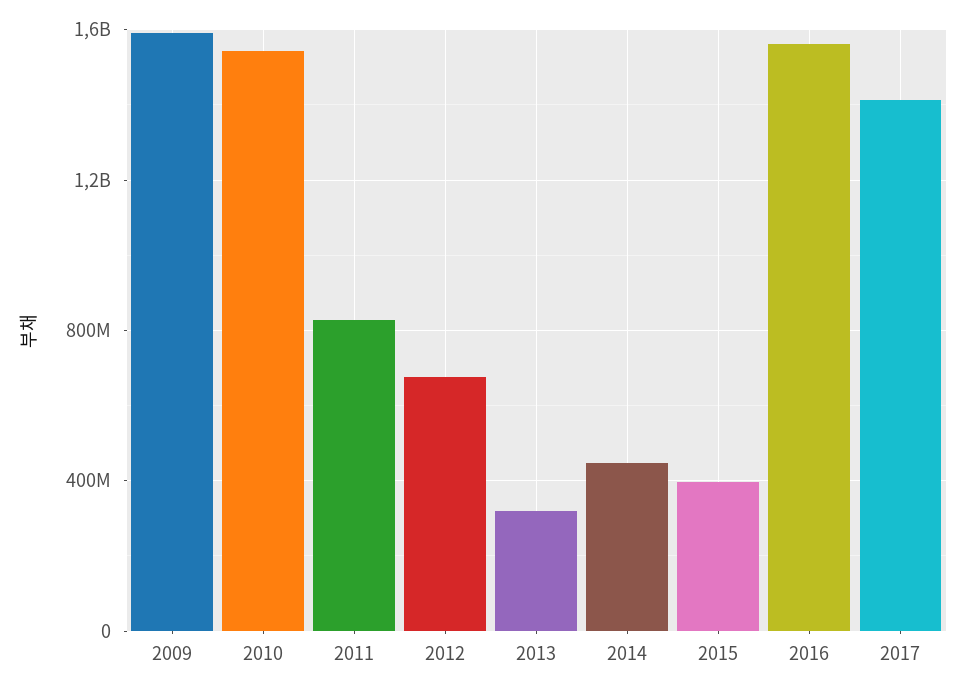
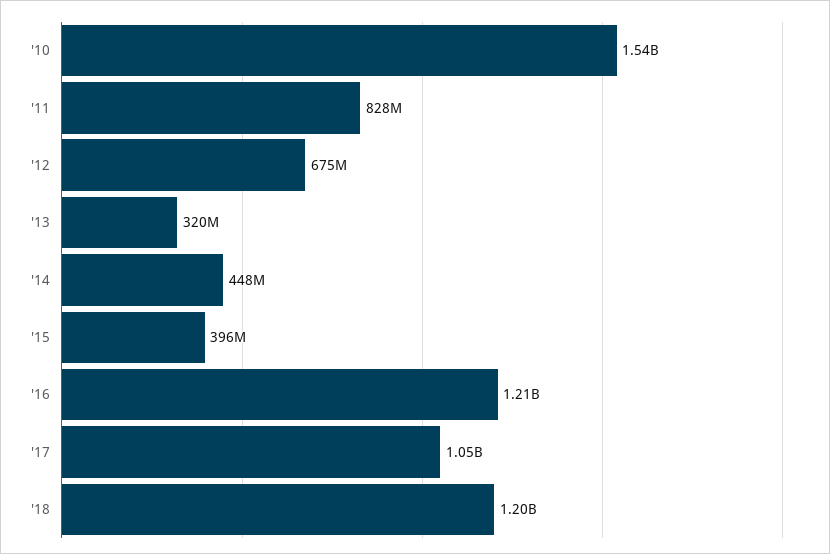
2009: 1600000000 -> none
2016: 1550000000 -> 1210000000
2017: 1400000000 -> 1050000000
'18: none -> 1200000000

